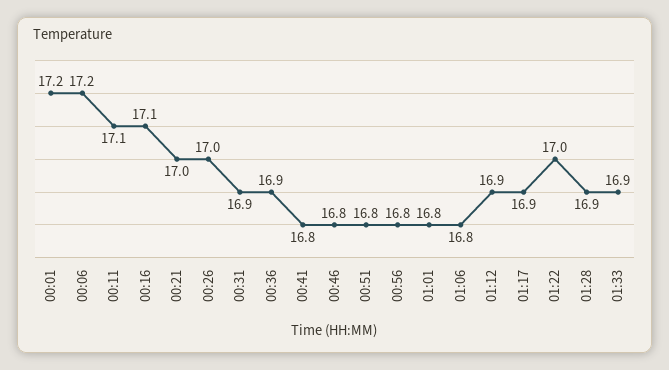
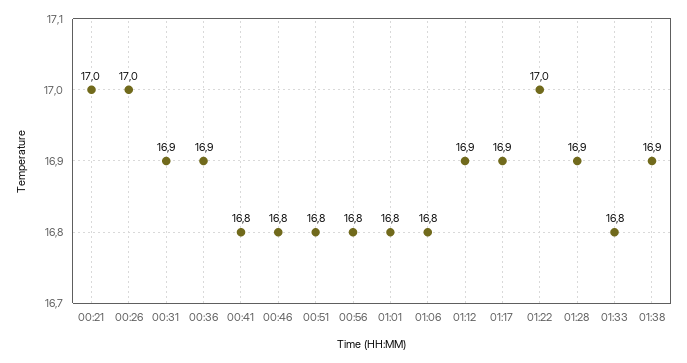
00:01: 17.2 -> none
00:06: 17.2 -> none
00:11: 17.1 -> none
00:16: 17.1 -> none
01:33: 16.9 -> 16.8
01:38: none -> 16.9

